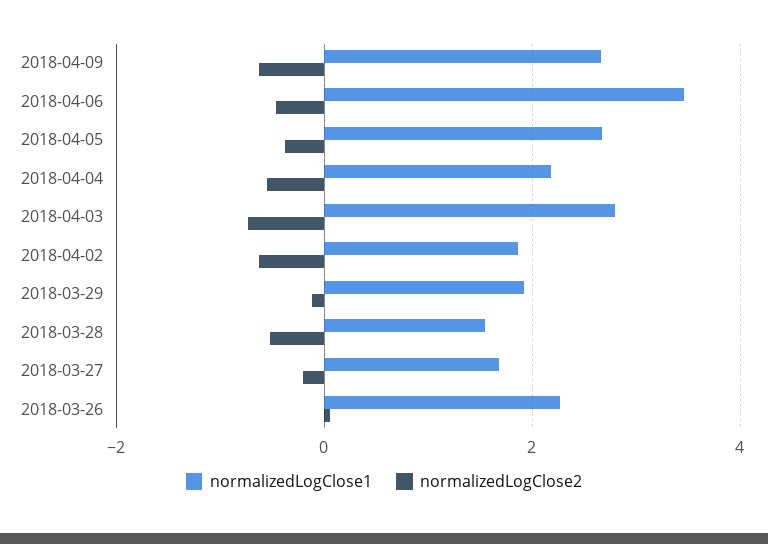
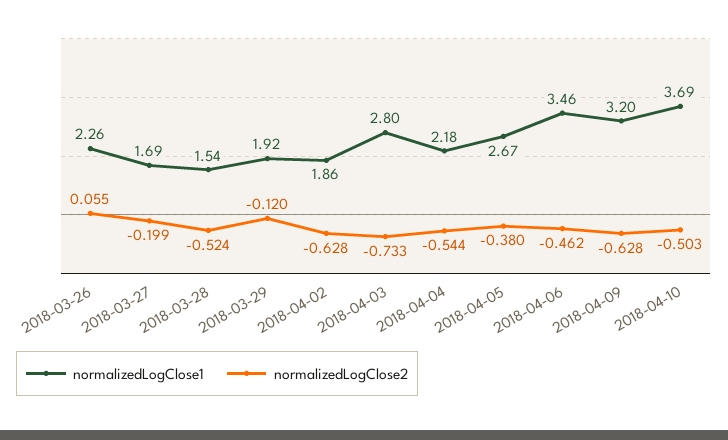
normalizedLogClose1, 2018-04-09: 2.6 -> 3.2
normalizedLogClose1, 2018-04-10: none -> 3.69
normalizedLogClose2, 2018-04-10: none -> -0.503

